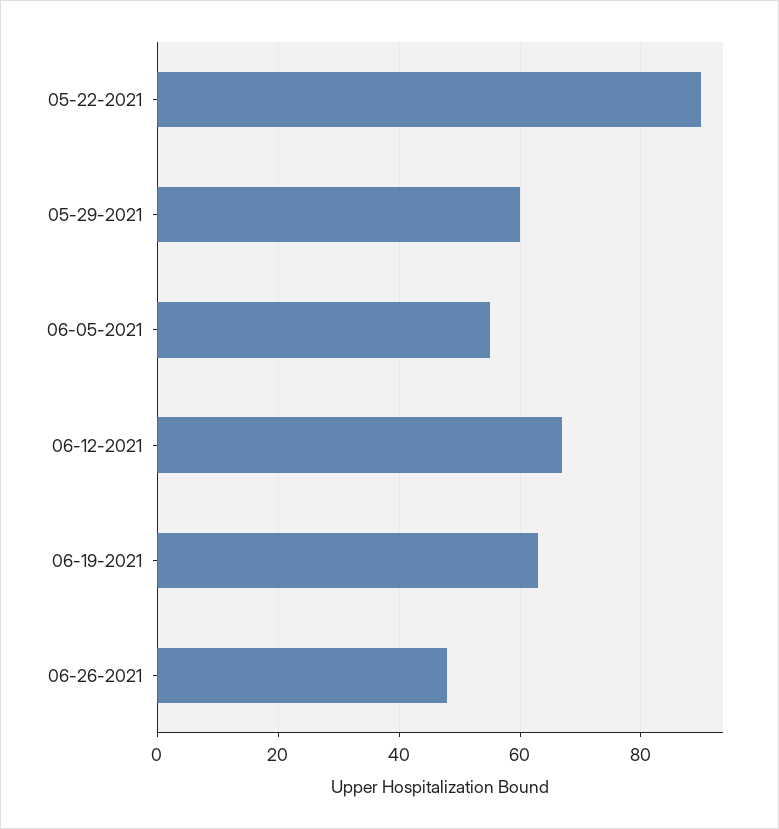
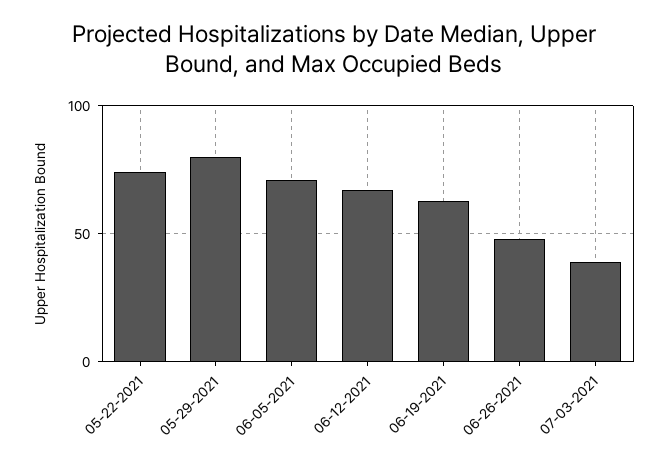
05-22-2021: 90 -> 75
05-29-2021: 60 -> 80
06-05-2021: 55 -> 70
07-03-2021: none -> 40

